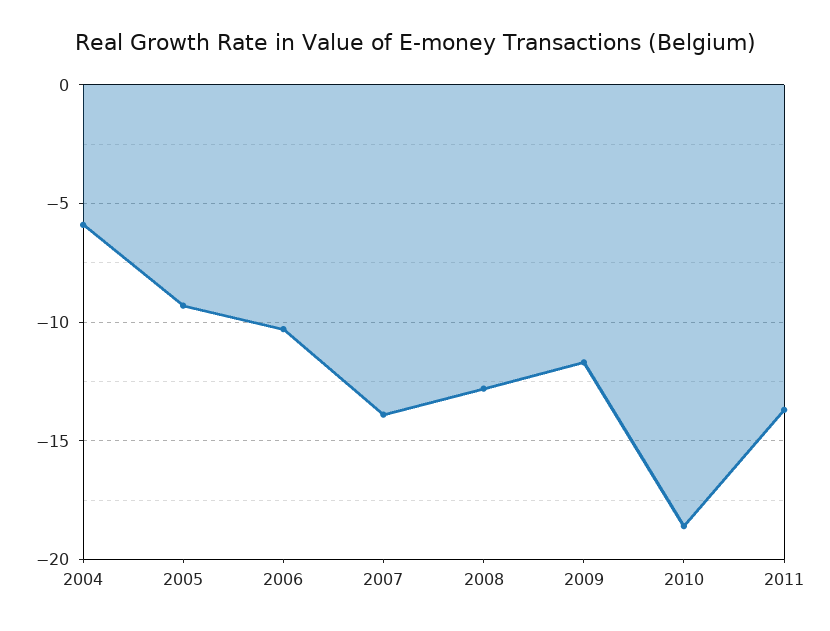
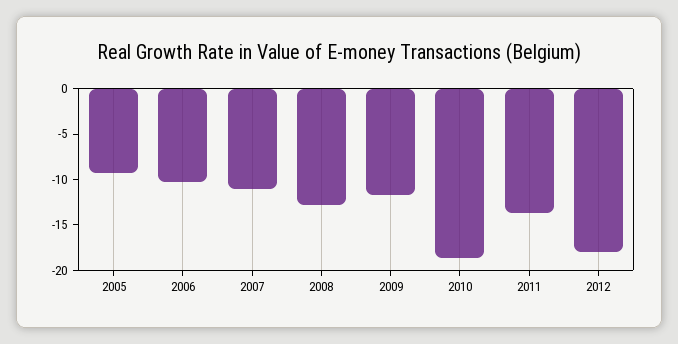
2004: -6 -> none
2007: -14 -> -11
2012: none -> -18

